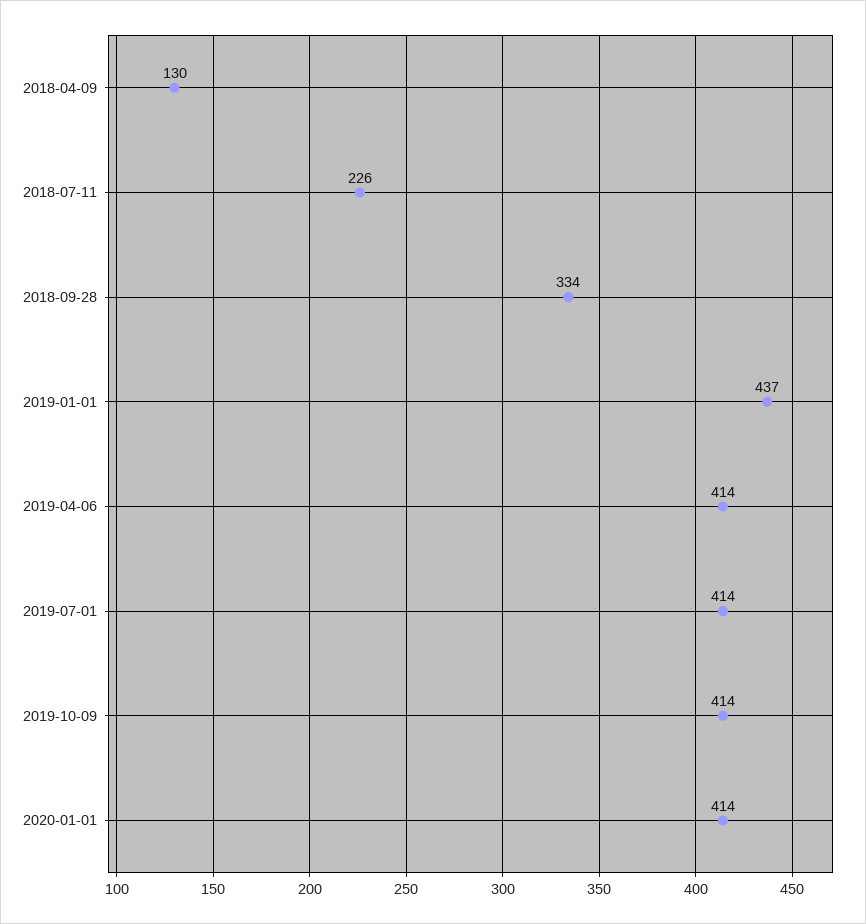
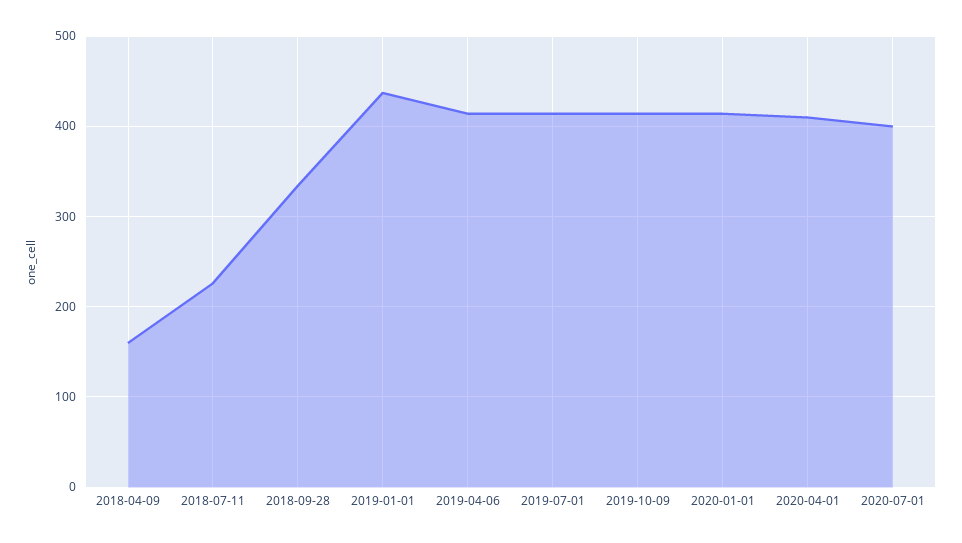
2018-04-09: 130 -> 160
2020-04-01: none -> 410
2020-07-01: none -> 400

